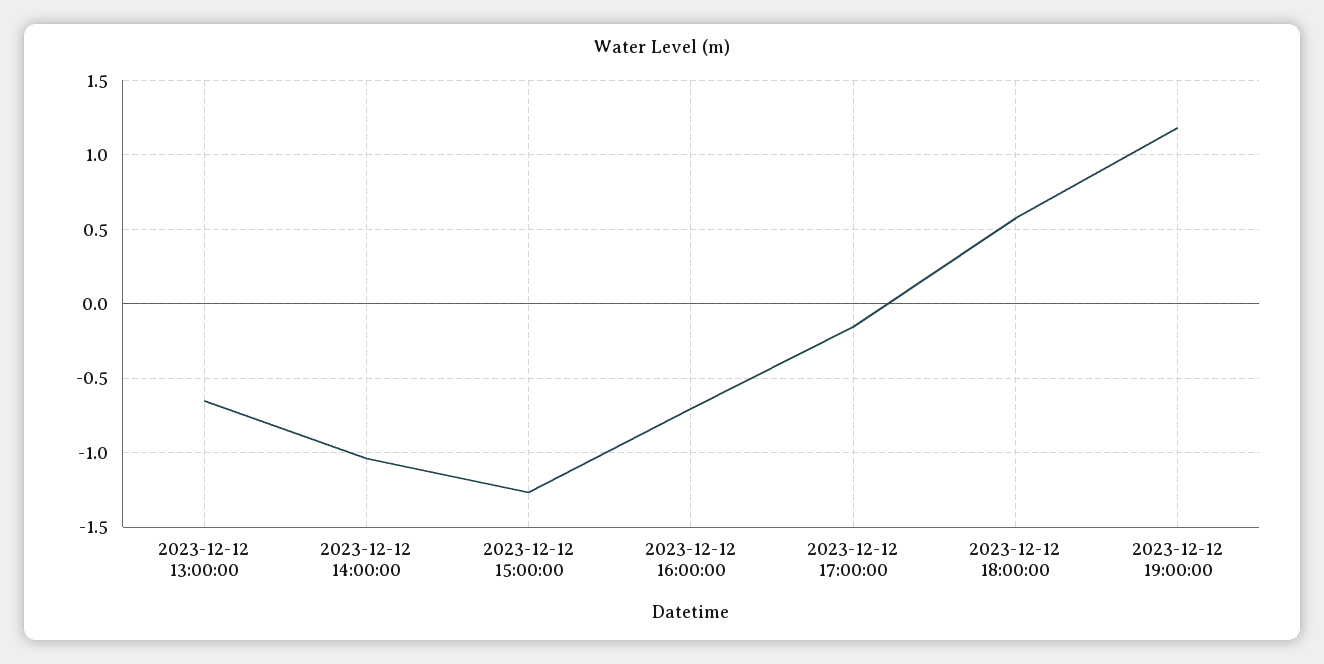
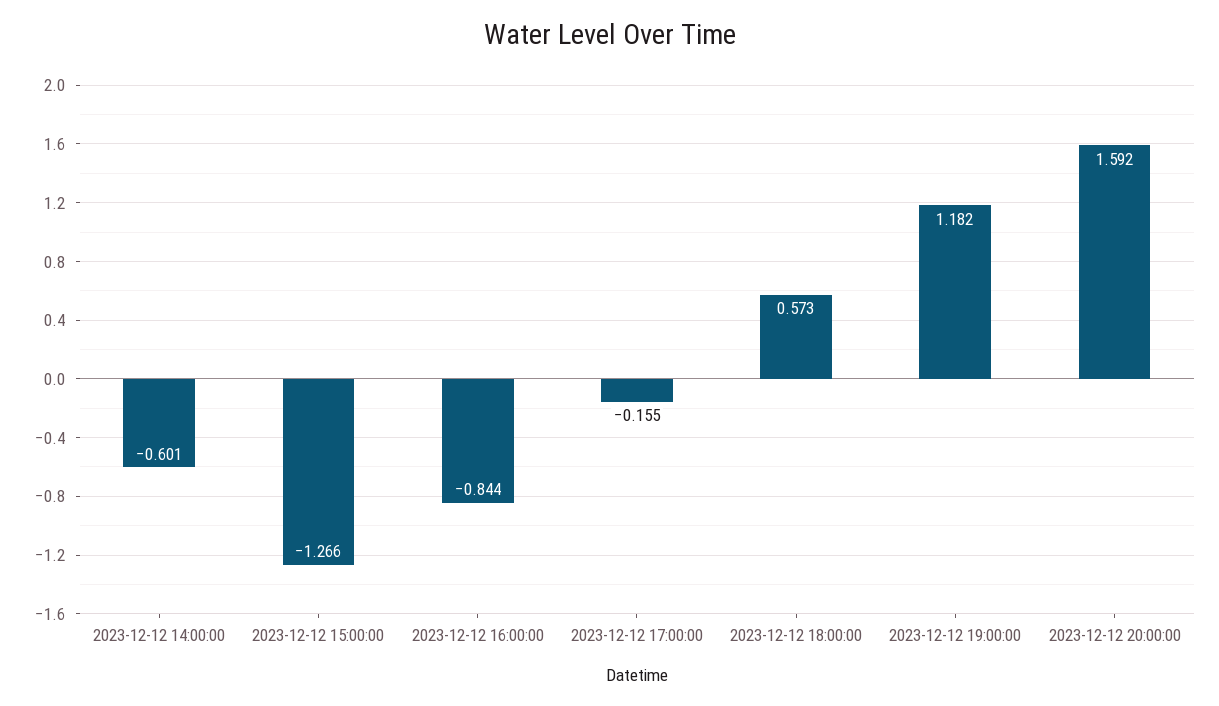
2023-12-12 13:00:00: -0.65 -> none
2023-12-12 14:00:00: -1.05 -> -0.601
2023-12-12 16:00:00: -0.7 -> -0.844
2023-12-12 20:00:00: none -> 1.592

